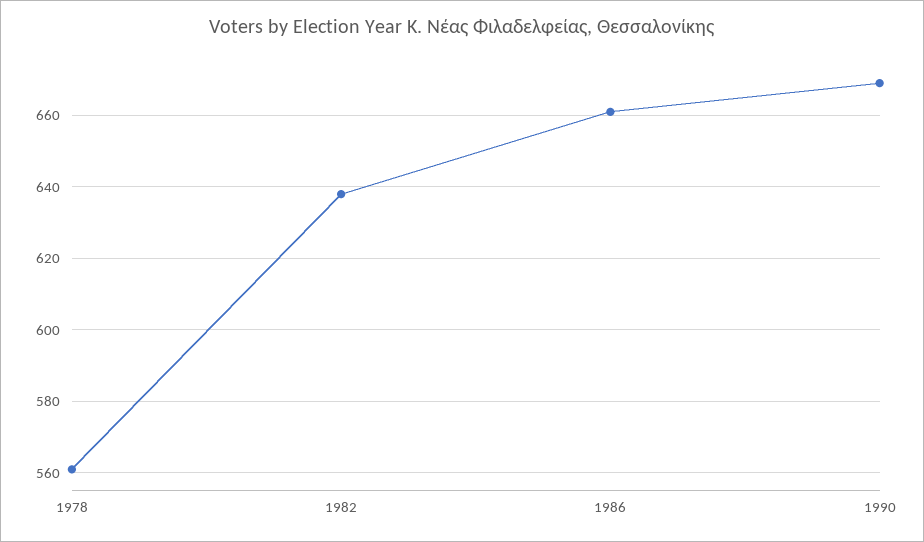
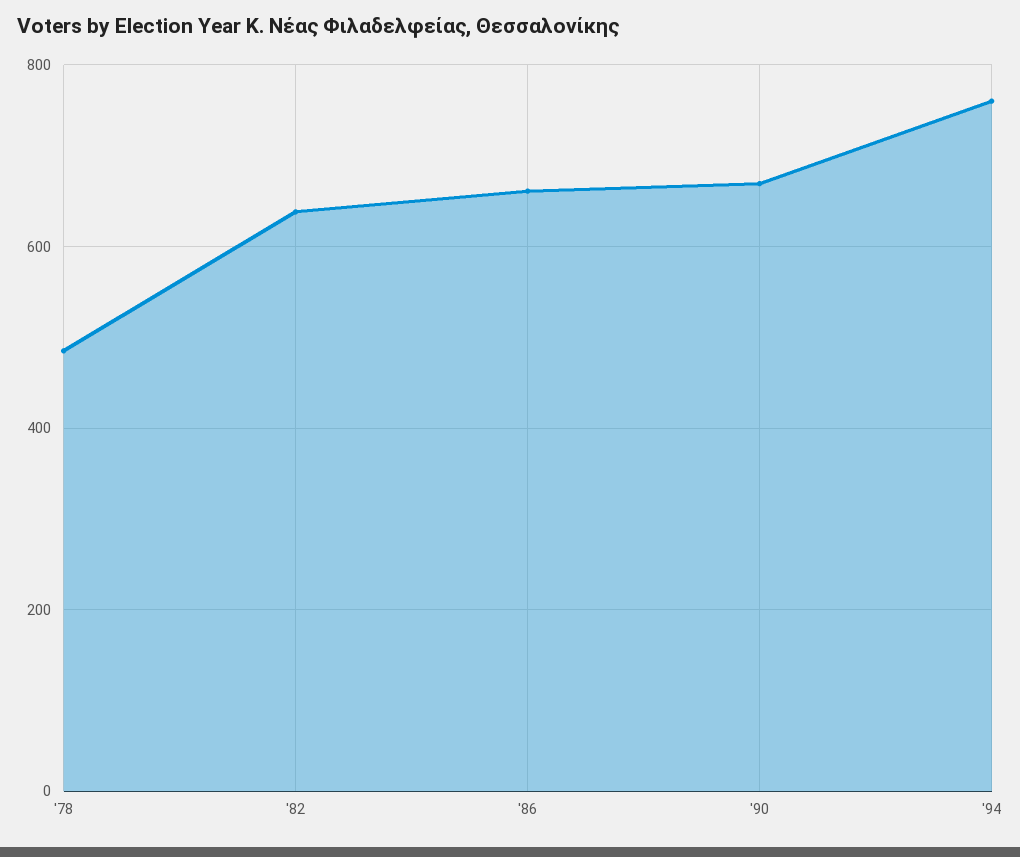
1978: 560 -> 480
'94: none -> 760

